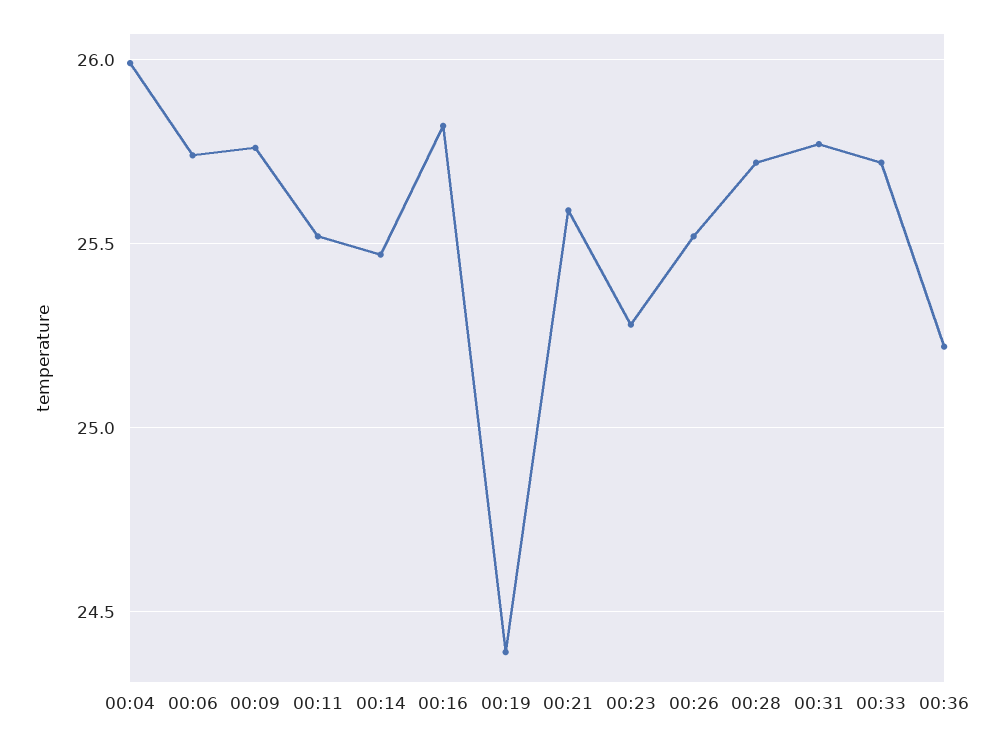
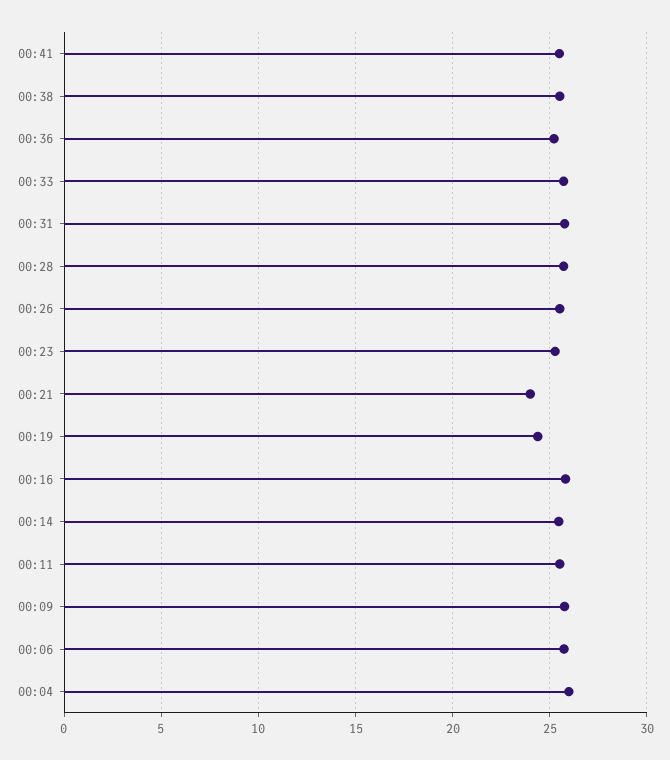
00:21: 25.6 -> 24
00:41: none -> 25.5
00:38: none -> 25.5

